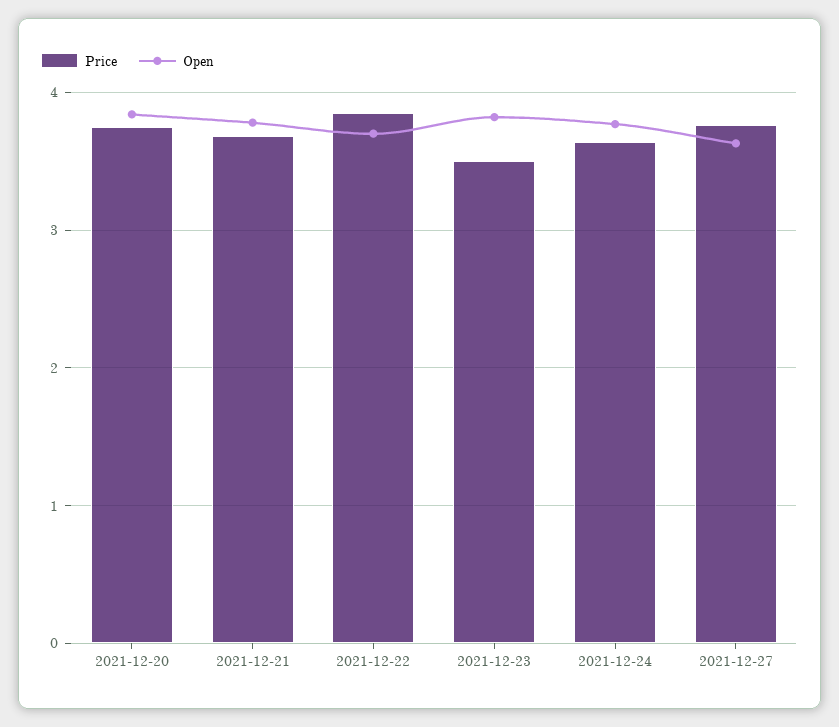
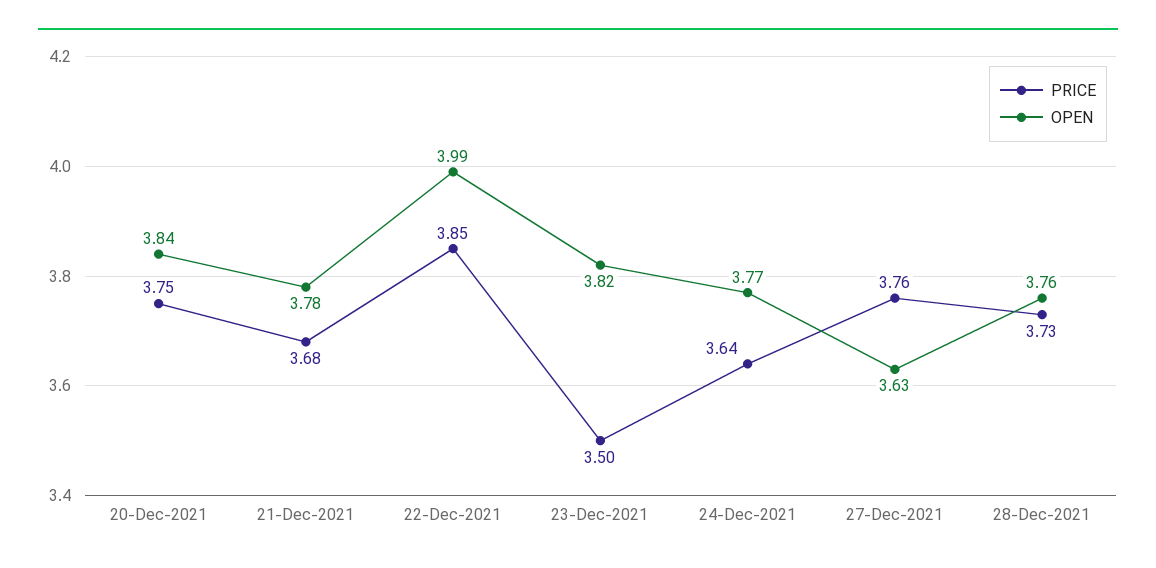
Open, 2021-12-22: 3.7 -> 3.99
Price, 28-Dec-2021: none -> 3.73
Open, 28-Dec-2021: none -> 3.76

